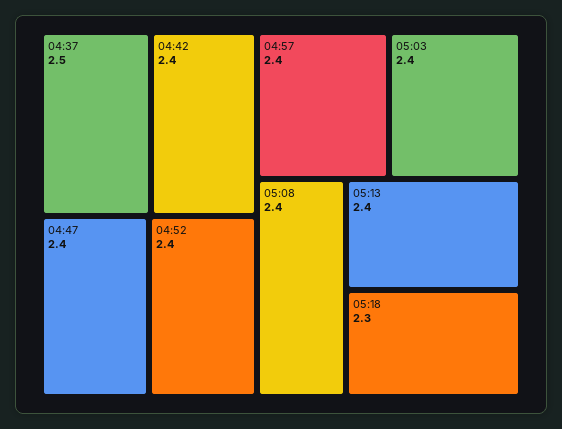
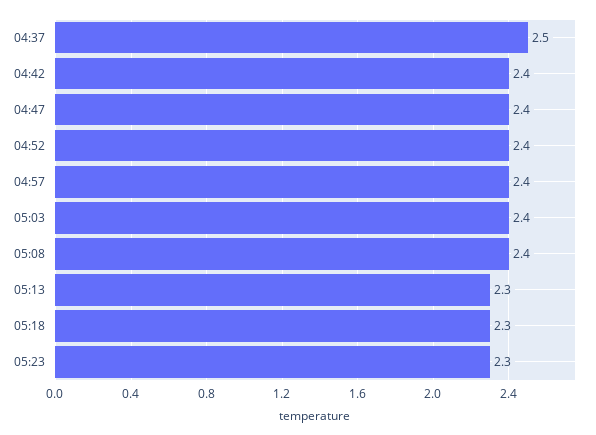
05:13: 2.4 -> 2.3
05:23: none -> 2.3

